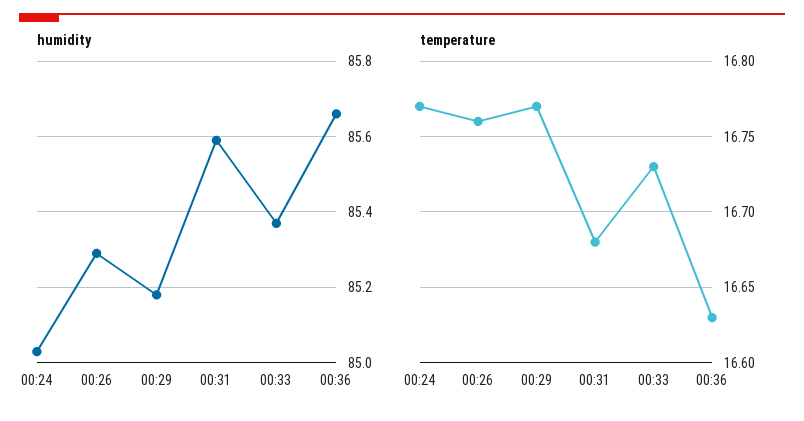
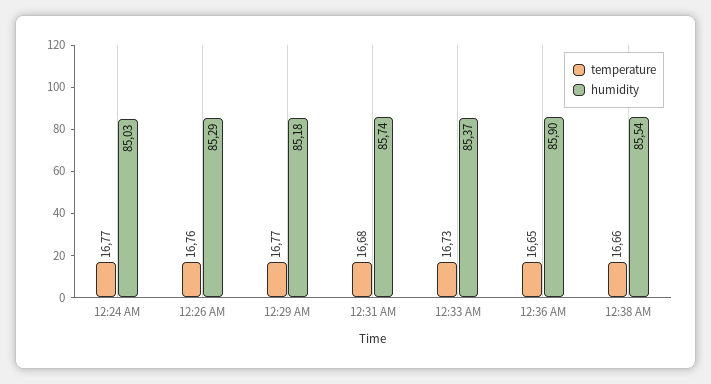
humidity, 00:31: 85.6 -> 85.74
humidity, 00:36: 85.65 -> 85.9
temperature, 00:36: 16.63 -> 16.65
temperature, 12:38 AM: none -> 16.66
humidity, 12:38 AM: none -> 85.54

